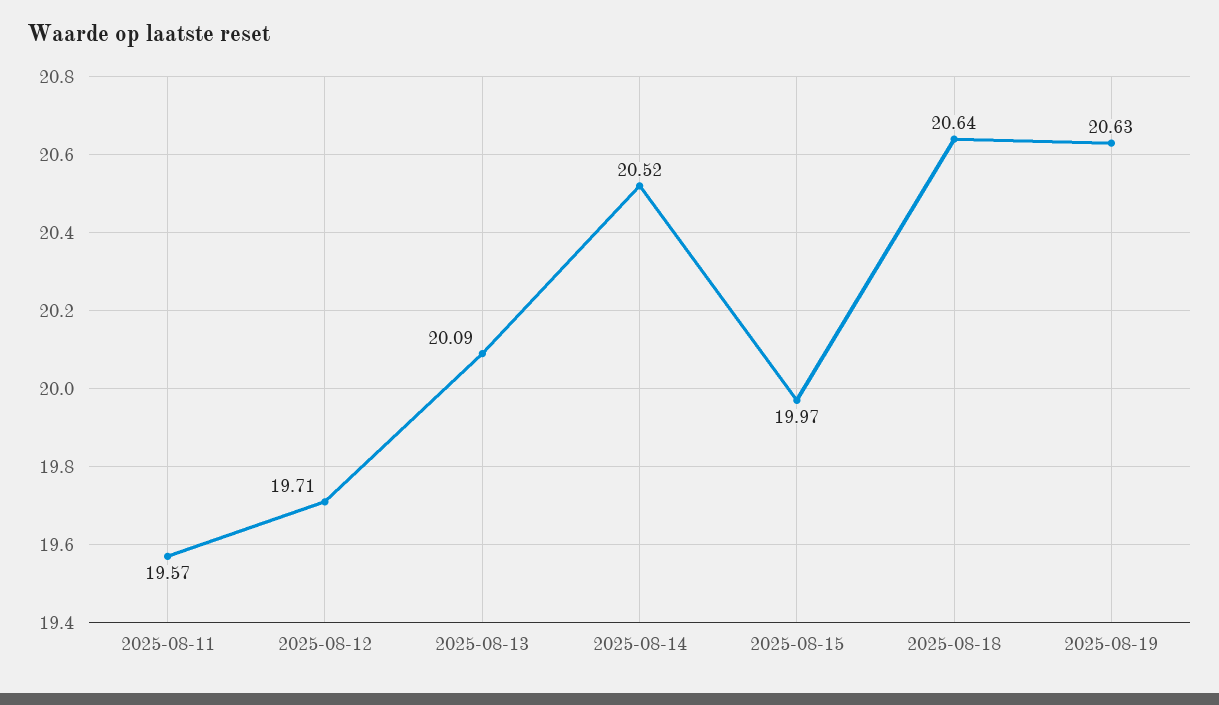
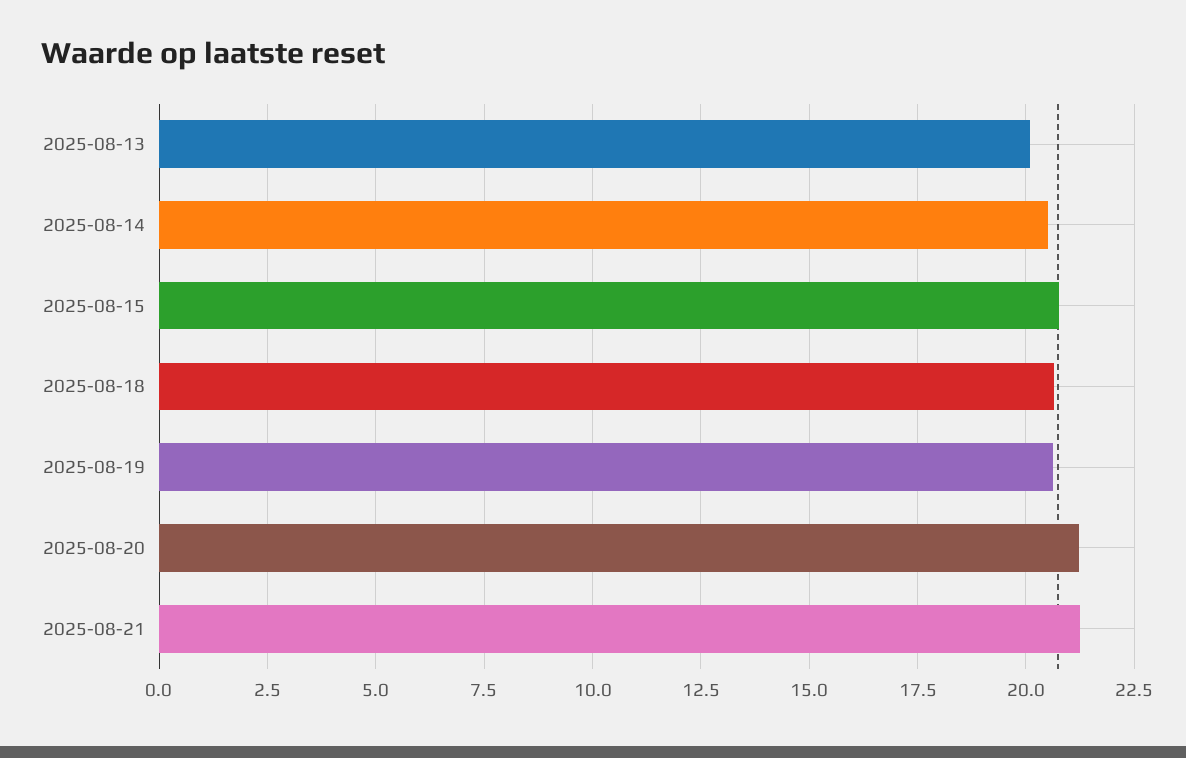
2025-08-11: 19.57 -> none
2025-08-12: 19.71 -> none
2025-08-15: 19.97 -> 20.75
2025-08-20: none -> 21.25
2025-08-21: none -> 21.25

